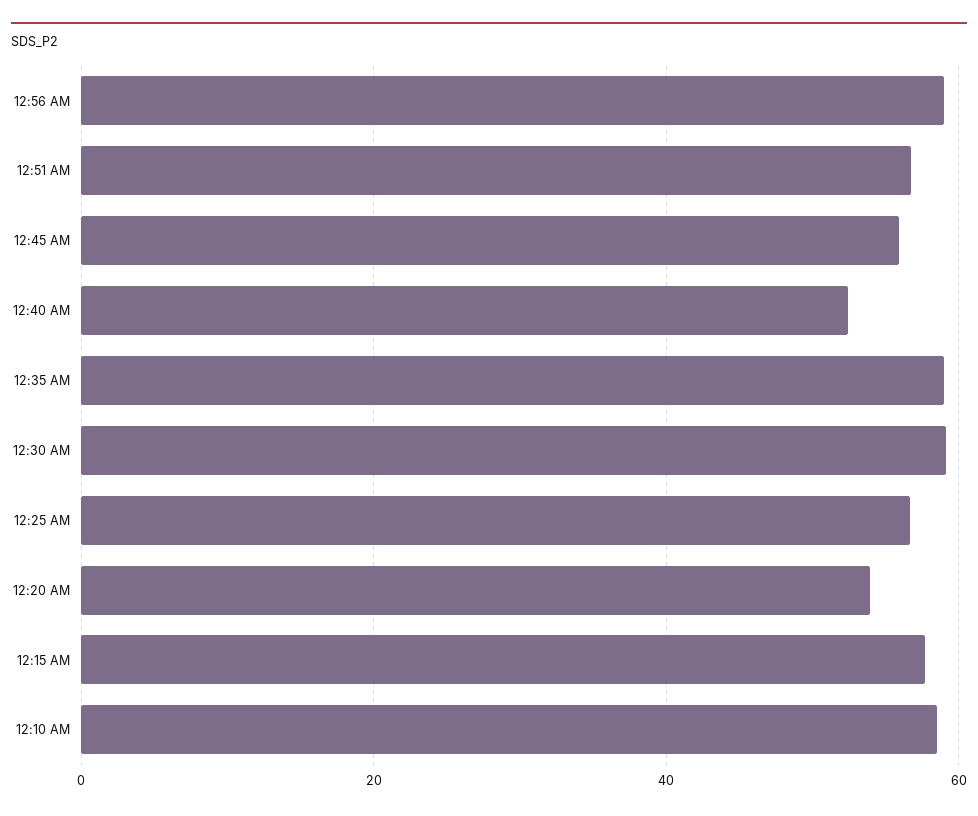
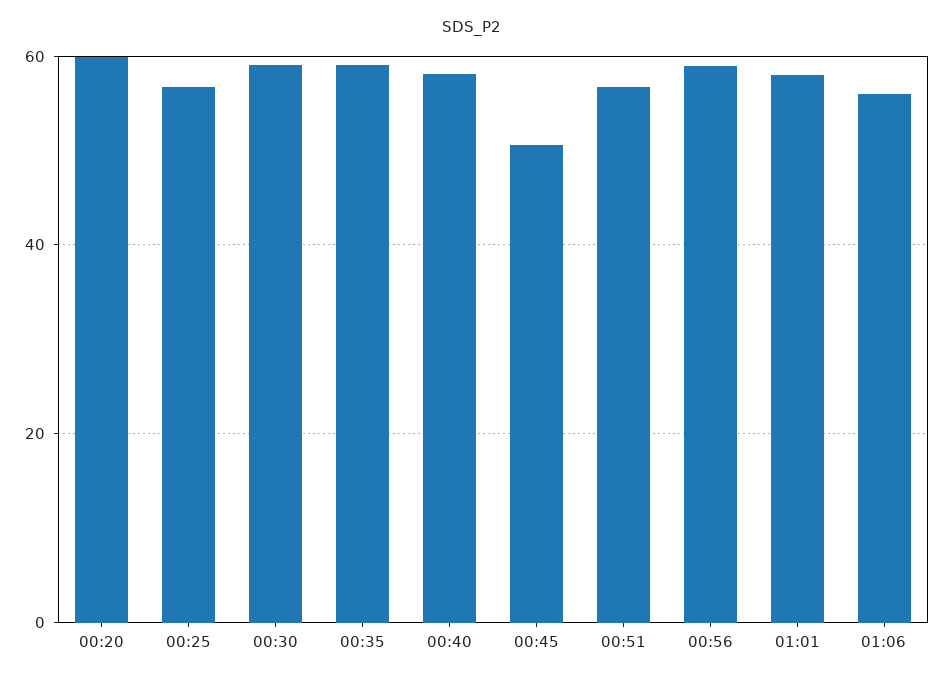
12:45 AM: 56 -> 50
12:40 AM: 52 -> 58
12:20 AM: 54 -> 60
12:15 AM: 58 -> none
12:10 AM: 58 -> none
01:01: none -> 58
01:06: none -> 56

